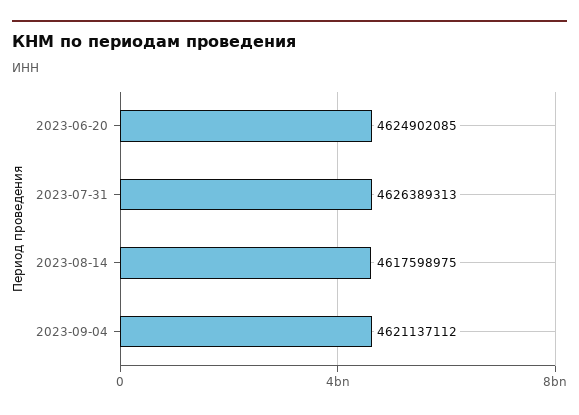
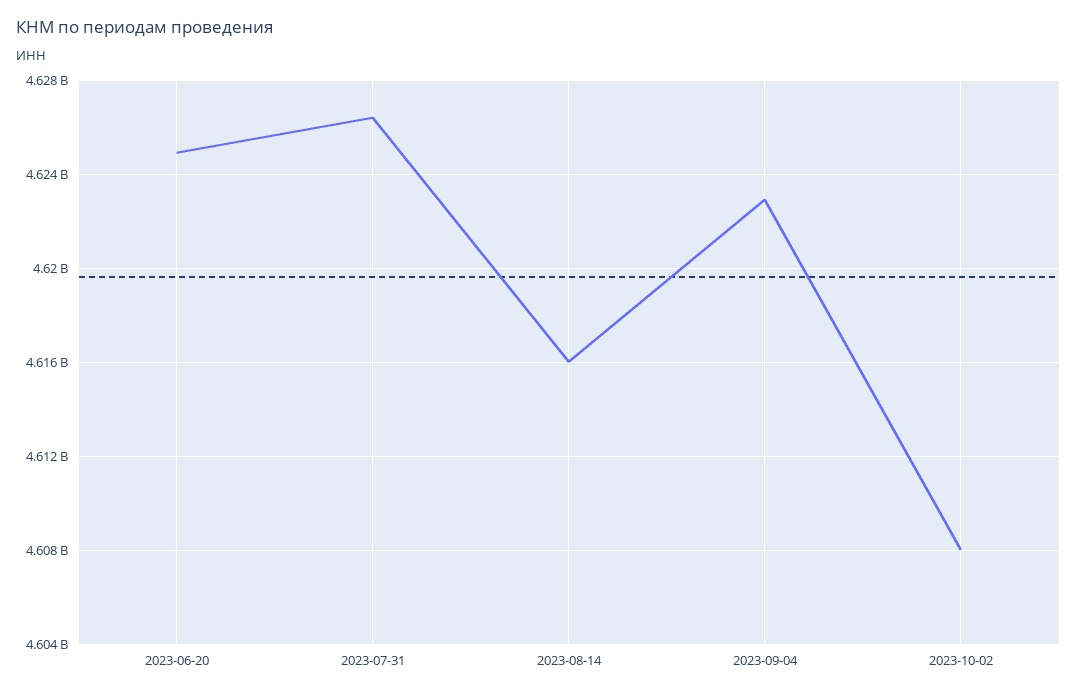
2023-08-14: 4617598975 -> 4616000000
2023-09-04: 4621137112 -> 4623000000
2023-10-02: none -> 4608000000

